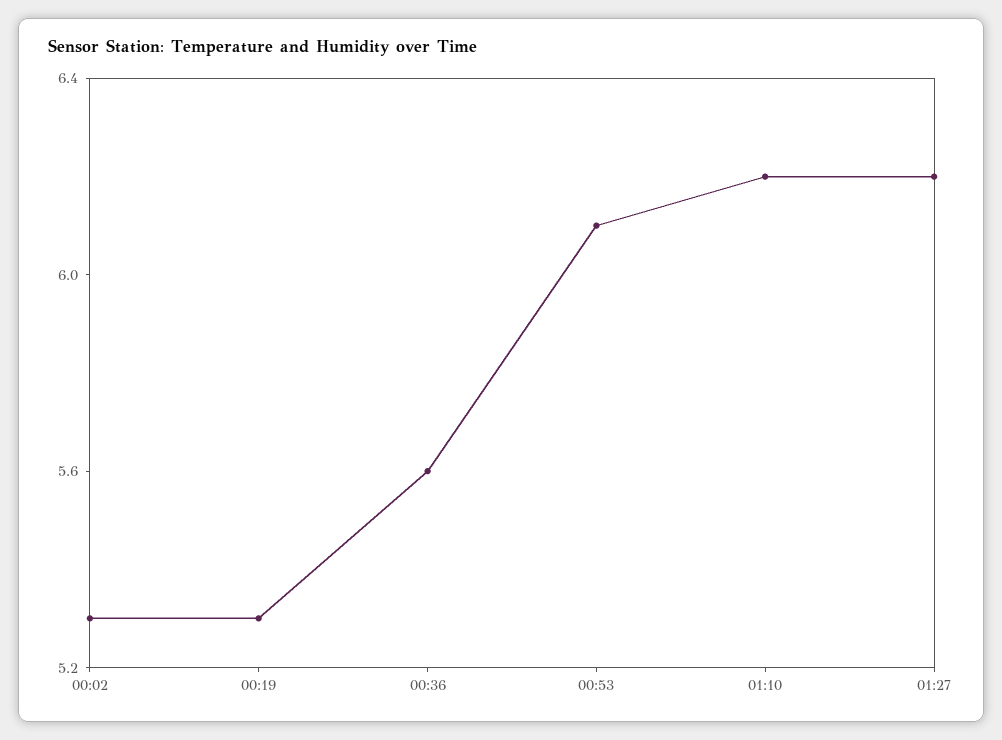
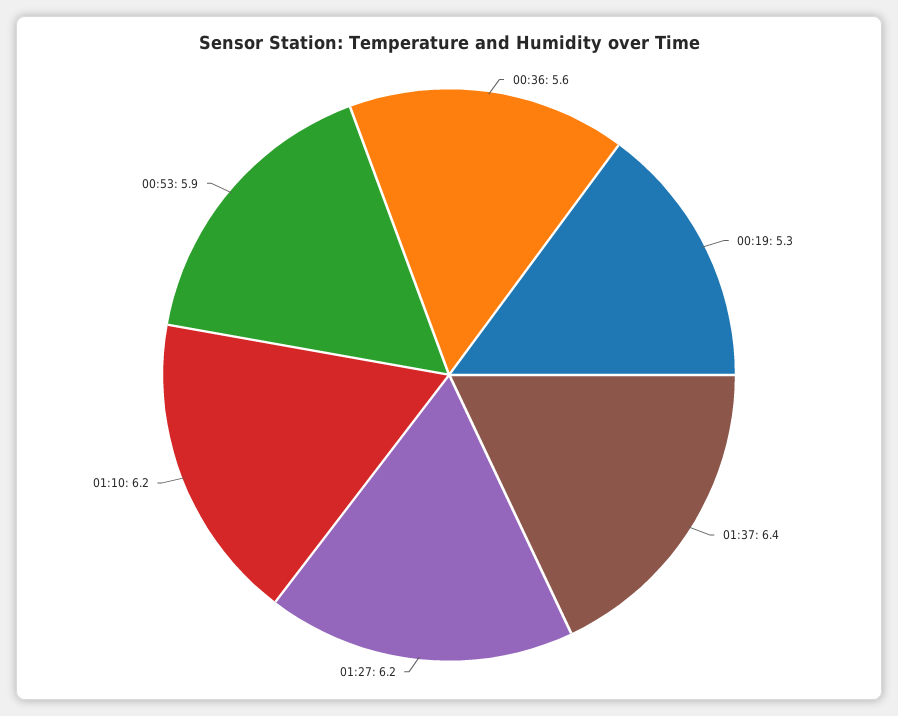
00:02: 5.3 -> none
00:53: 6.1 -> 5.9
01:37: none -> 6.4

